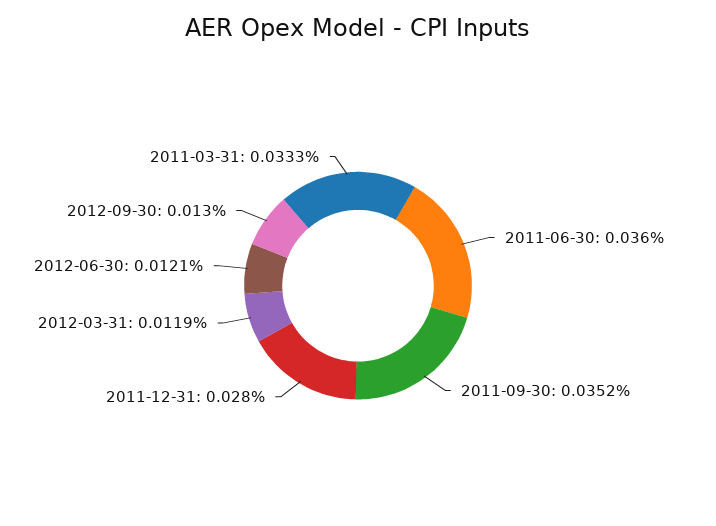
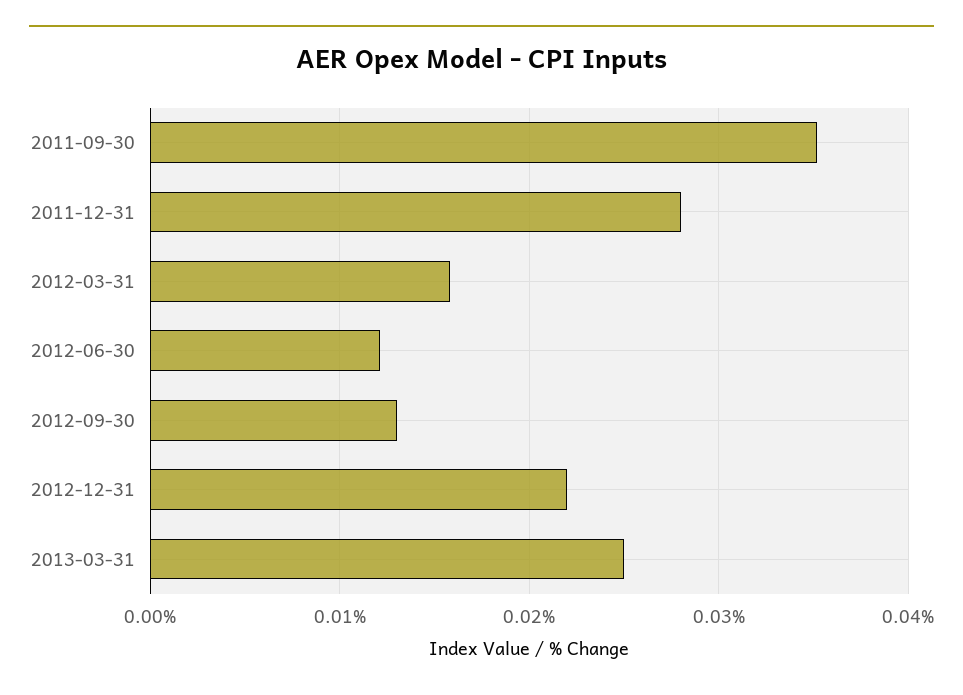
2011-06-30: 0.036 -> none
2012-03-31: 0.0119 -> 0.016
2011-03-31: 0.0333 -> none
2012-12-31: none -> 0.022
2013-03-31: none -> 0.025

